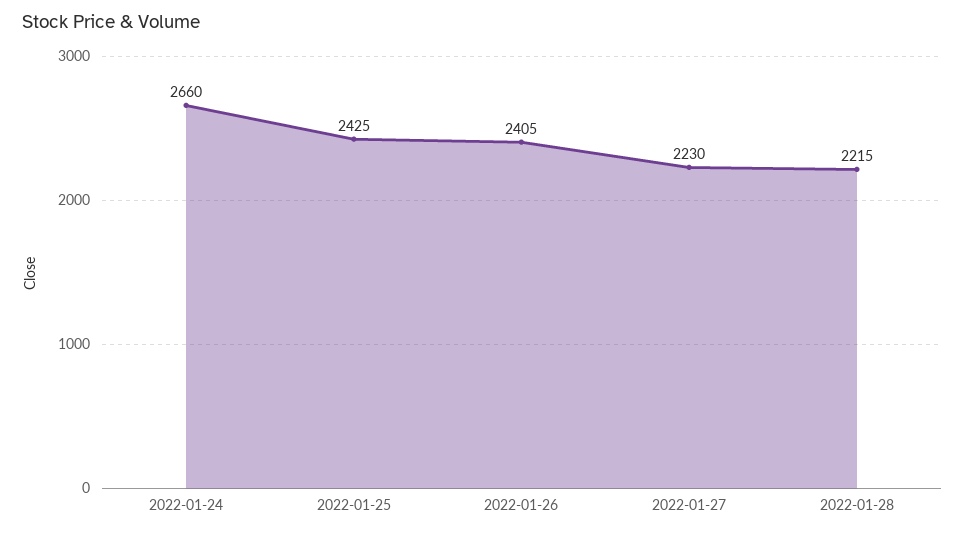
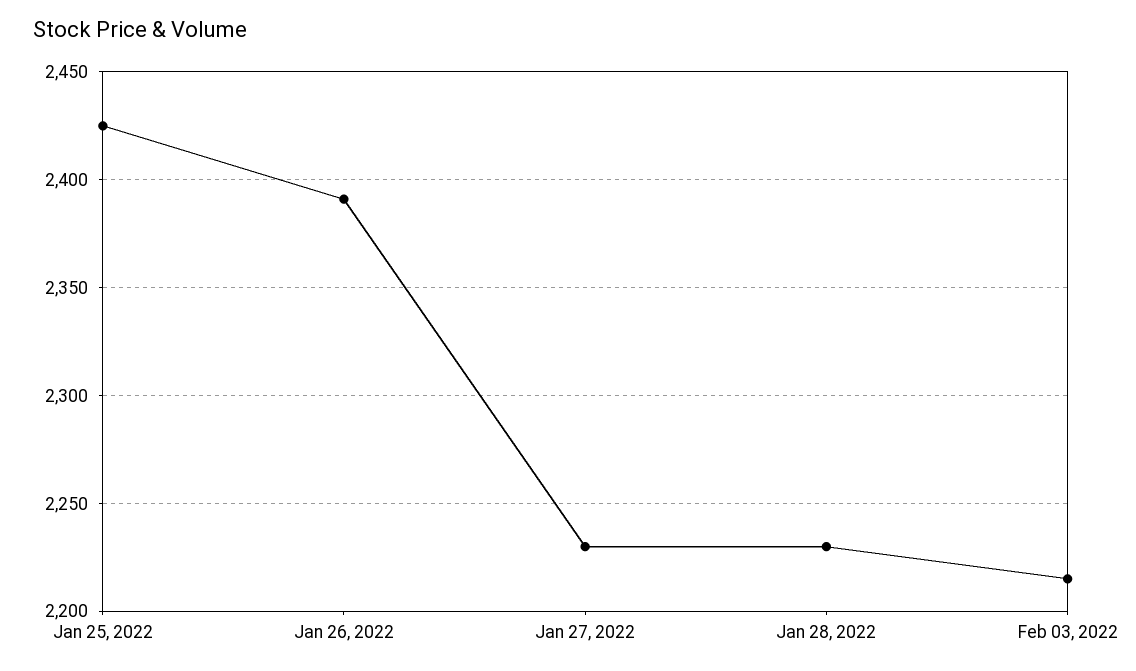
2022-01-24: 2660 -> none
2022-01-26: 2405 -> 2390
2022-01-28: 2215 -> 2230
Feb 03, 2022: none -> 2215

